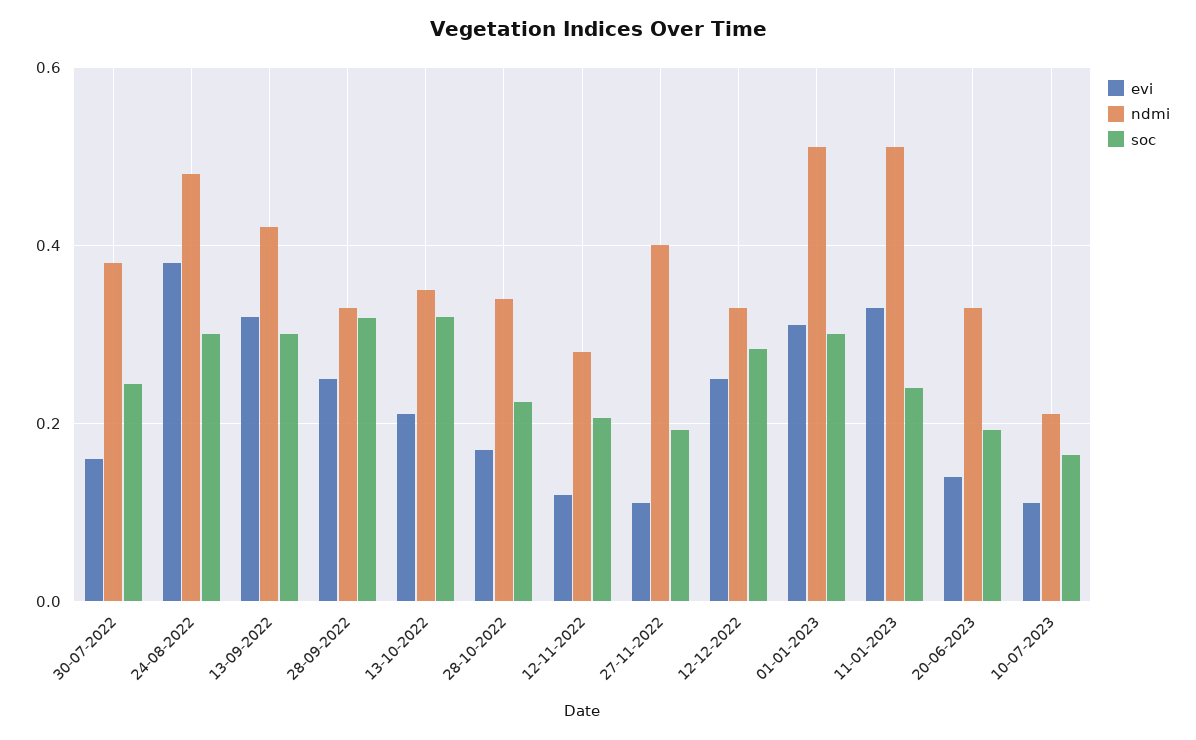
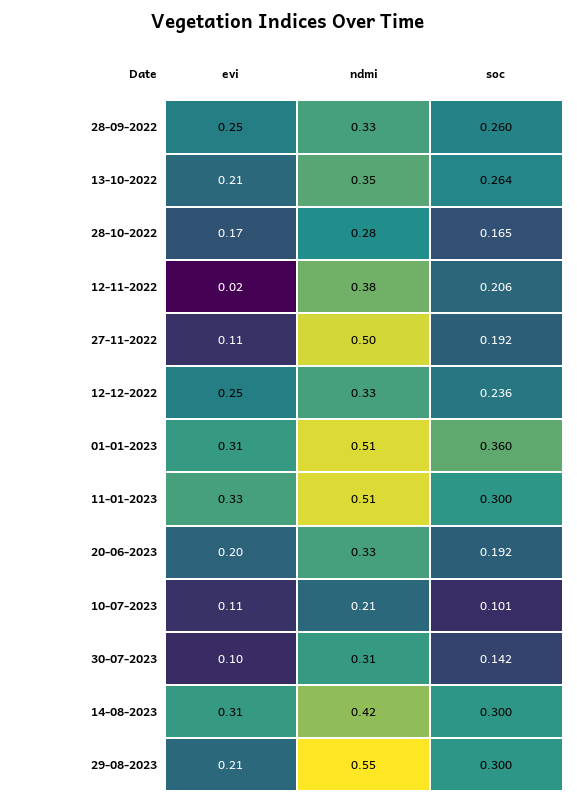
evi, 30-07-2022: 0.16 -> none
ndmi, 30-07-2022: 0.38 -> none
soc, 30-07-2022: 0.24 -> none
evi, 24-08-2022: 0.38 -> none
ndmi, 24-08-2022: 0.48 -> none
soc, 24-08-2022: 0.3 -> none
evi, 13-09-2022: 0.32 -> none
ndmi, 13-09-2022: 0.42 -> none
soc, 13-09-2022: 0.3 -> none
soc, 28-09-2022: 0.32 -> 0.26
soc, 13-10-2022: 0.32 -> 0.264
ndmi, 28-10-2022: 0.34 -> 0.28
soc, 28-10-2022: 0.22 -> 0.165
evi, 12-11-2022: 0.12 -> 0.02
ndmi, 12-11-2022: 0.28 -> 0.38
ndmi, 27-11-2022: 0.4 -> 0.5
soc, 12-12-2022: 0.28 -> 0.236
soc, 01-01-2023: 0.3 -> 0.36
soc, 11-01-2023: 0.24 -> 0.3
evi, 20-06-2023: 0.14 -> 0.2
soc, 10-07-2023: 0.16 -> 0.101
evi, 30-07-2023: none -> 0.1
ndmi, 30-07-2023: none -> 0.31
soc, 30-07-2023: none -> 0.142
evi, 14-08-2023: none -> 0.31
ndmi, 14-08-2023: none -> 0.42
soc, 14-08-2023: none -> 0.3
evi, 29-08-2023: none -> 0.21
ndmi, 29-08-2023: none -> 0.55
soc, 29-08-2023: none -> 0.3

